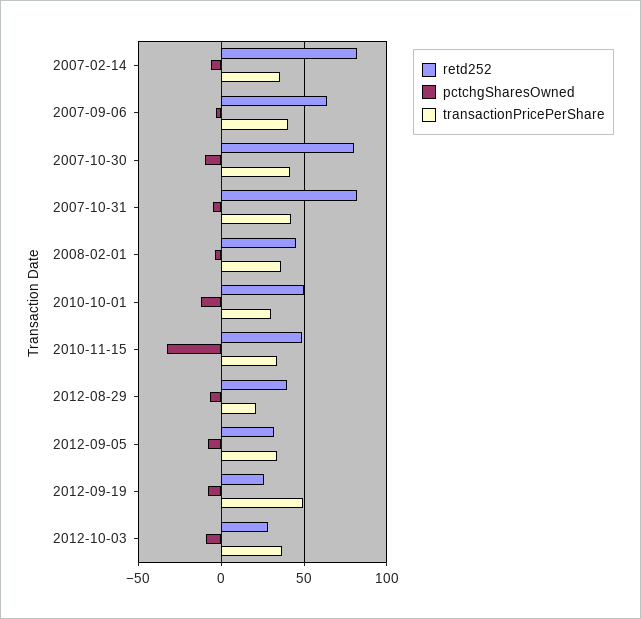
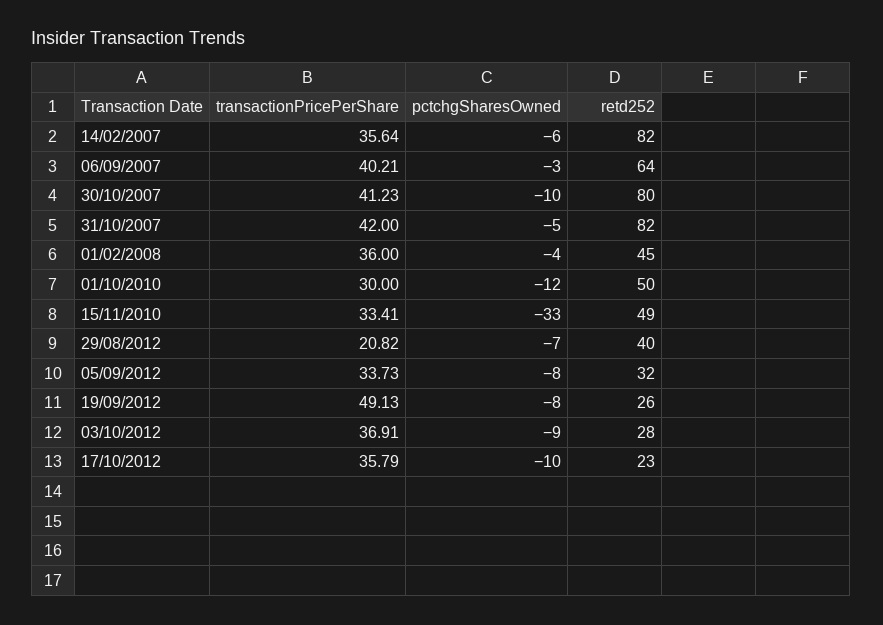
transactionPricePerShare, 17/10/2012: none -> 35.79
pctchgSharesOwned, 17/10/2012: none -> -10
retd252, 17/10/2012: none -> 23

